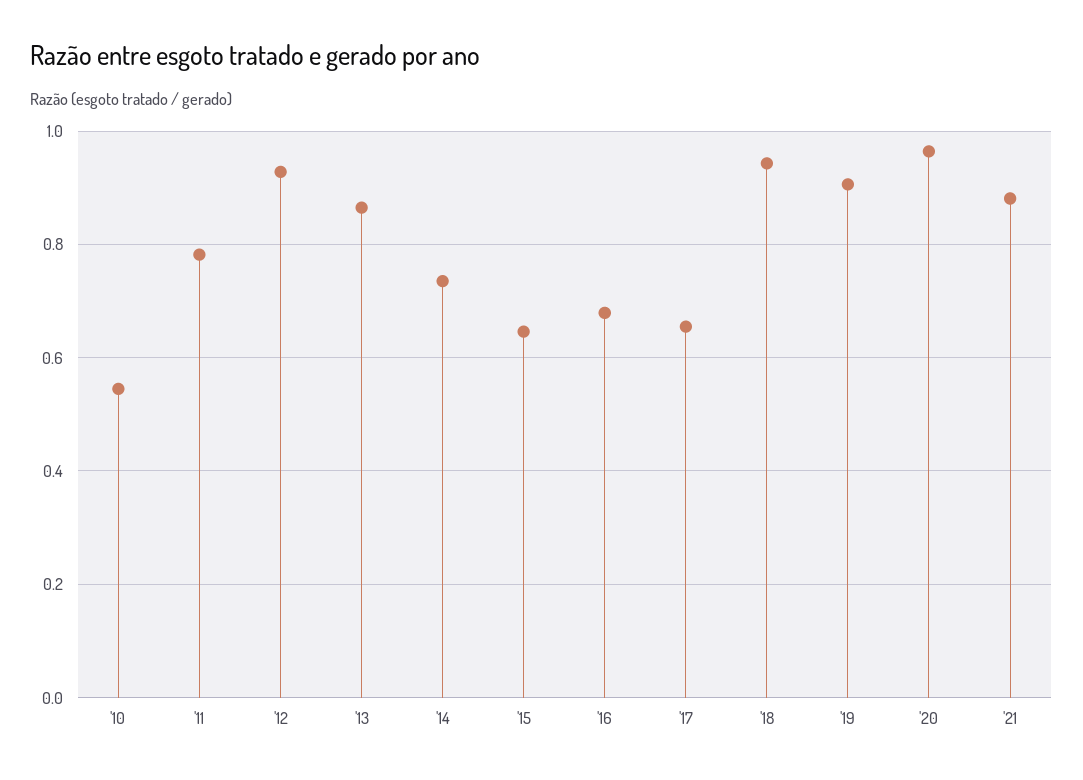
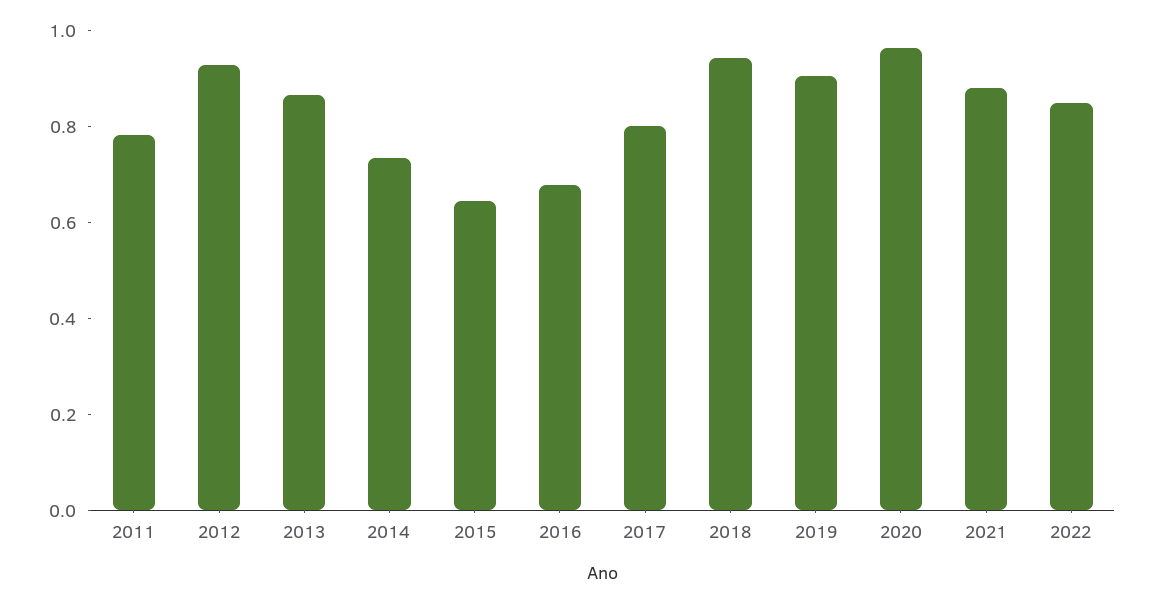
'10: 0.54 -> none
'17: 0.66 -> 0.8
2022: none -> 0.85

